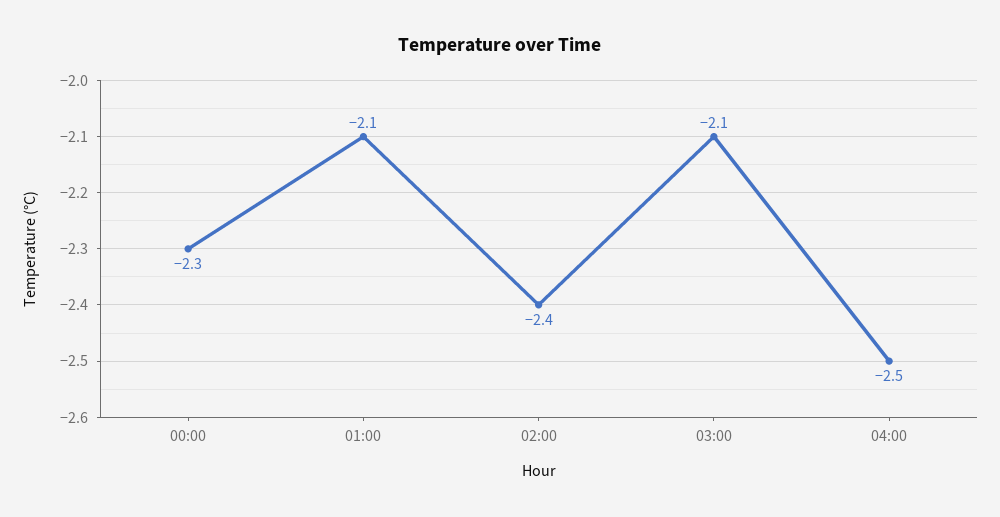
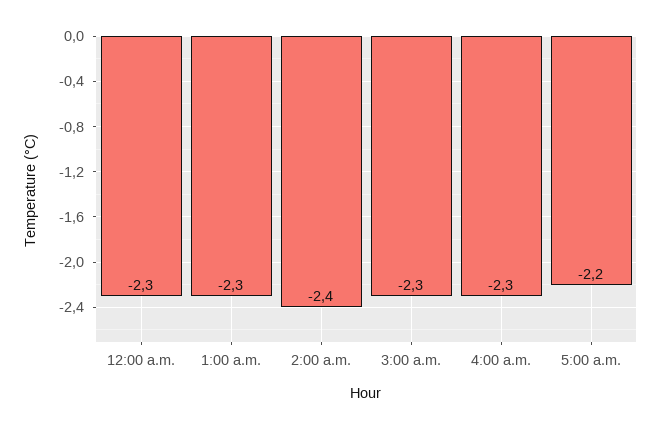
01:00: -2.1 -> -2.3
03:00: -2.1 -> -2.3
04:00: -2.5 -> -2.3
5:00 a.m.: none -> -2.2

